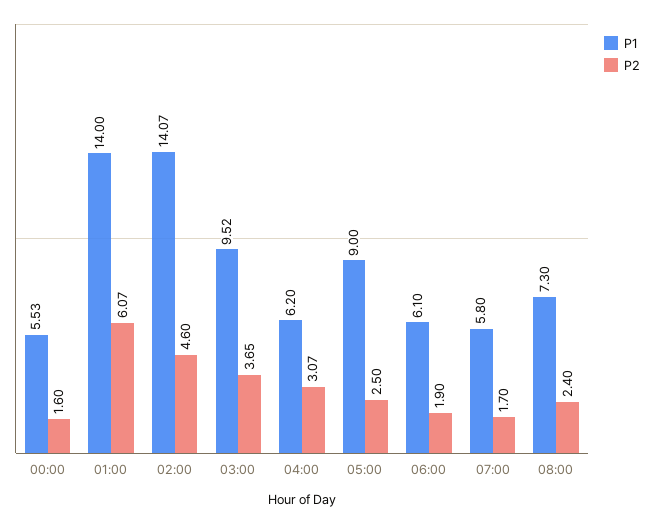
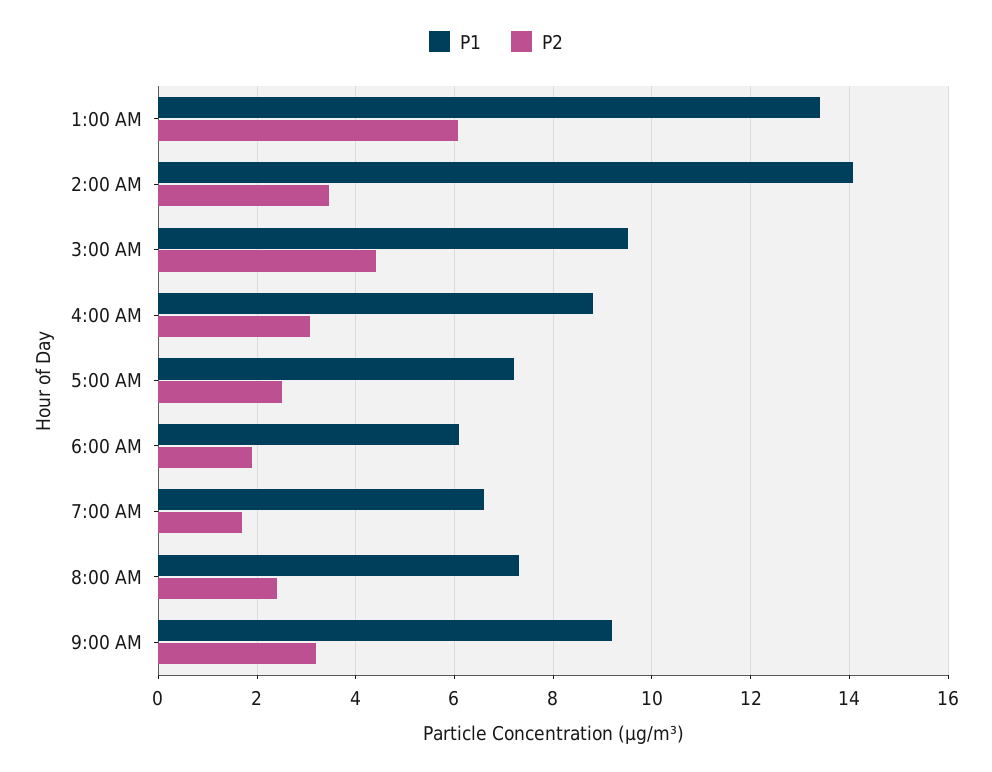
P1, 00:00: 5.53 -> none
P2, 00:00: 1.6 -> none
P1, 01:00: 14 -> 13.4
P2, 02:00: 4.6 -> 3.4
P2, 03:00: 3.65 -> 4.4
P1, 04:00: 6.2 -> 8.8
P1, 05:00: 9 -> 7.2
P1, 07:00: 5.8 -> 6.6
P1, 9:00 AM: none -> 9.2
P2, 9:00 AM: none -> 3.2

